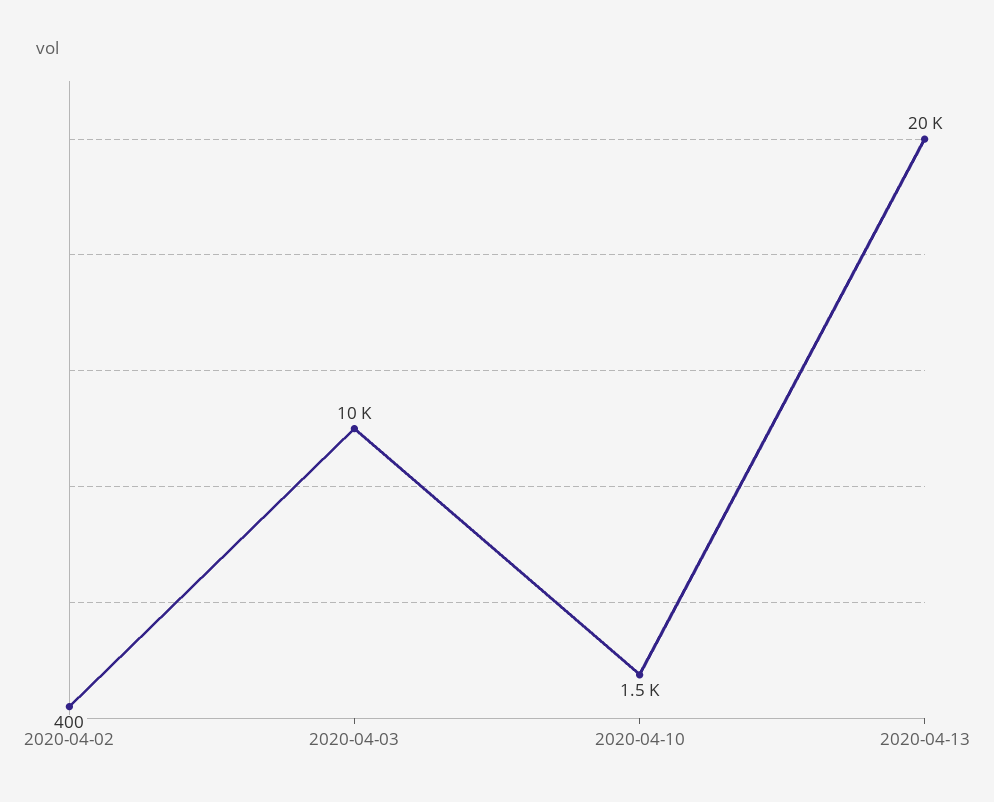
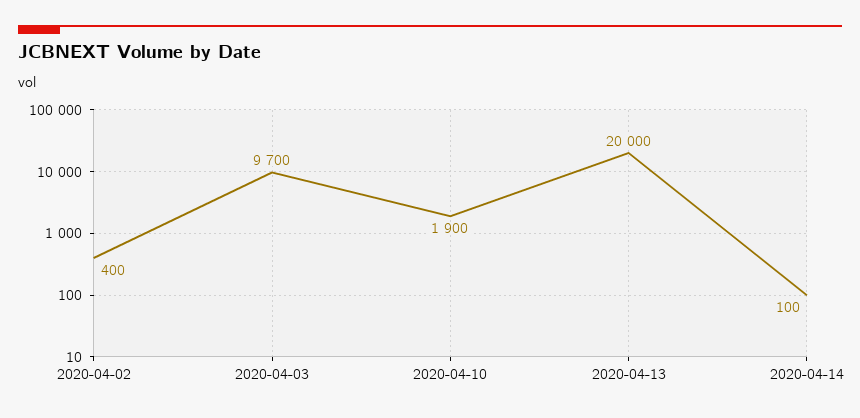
2020-04-03: 10000 -> 9700
2020-04-10: 1500 -> 1900
2020-04-14: none -> 100

